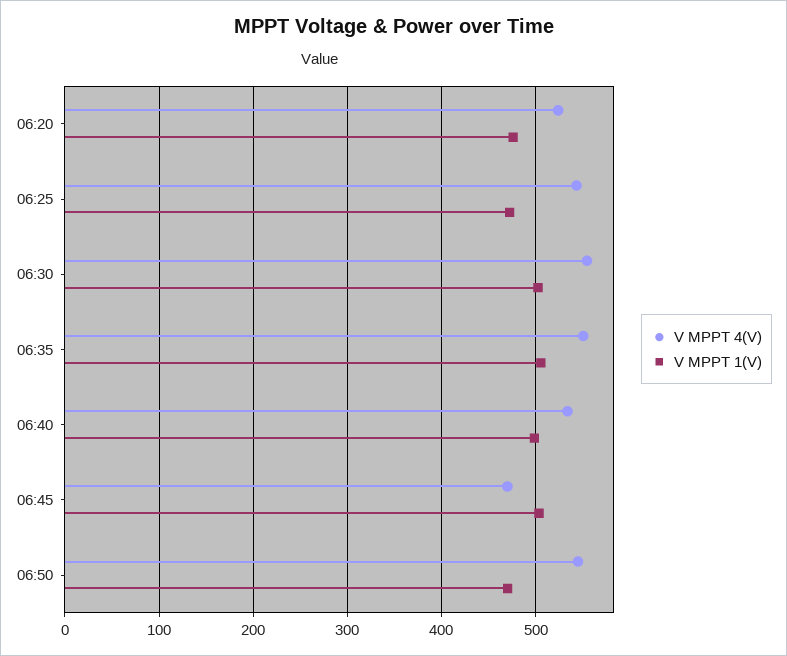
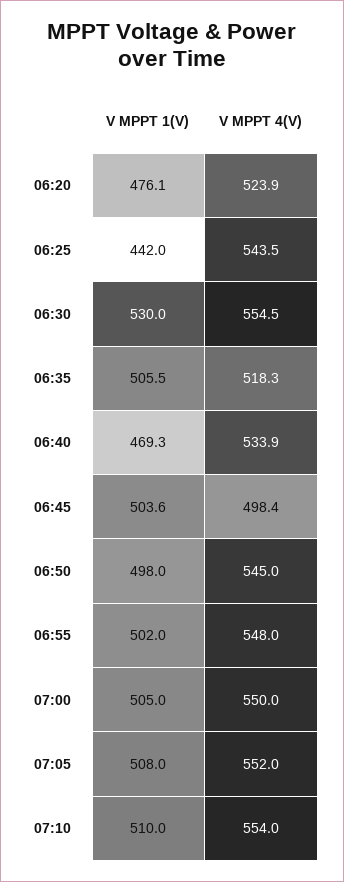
V MPPT 1(V), 06:25: 470 -> 442
V MPPT 1(V), 06:30: 500 -> 530
V MPPT 4(V), 06:35: 550 -> 518.3
V MPPT 1(V), 06:40: 500 -> 469.3
V MPPT 4(V), 06:45: 470 -> 498.4
V MPPT 1(V), 06:50: 470 -> 498
V MPPT 1(V), 06:55: none -> 502
V MPPT 4(V), 06:55: none -> 548
V MPPT 1(V), 07:00: none -> 505
V MPPT 4(V), 07:00: none -> 550
V MPPT 1(V), 07:05: none -> 508
V MPPT 4(V), 07:05: none -> 552
V MPPT 1(V), 07:10: none -> 510
V MPPT 4(V), 07:10: none -> 554

